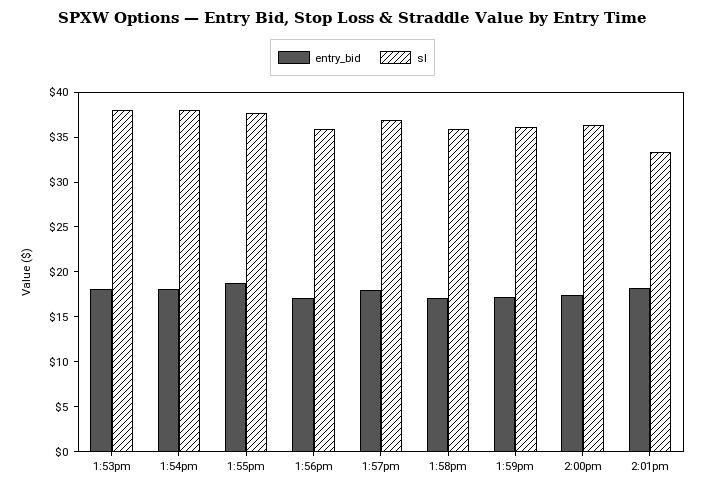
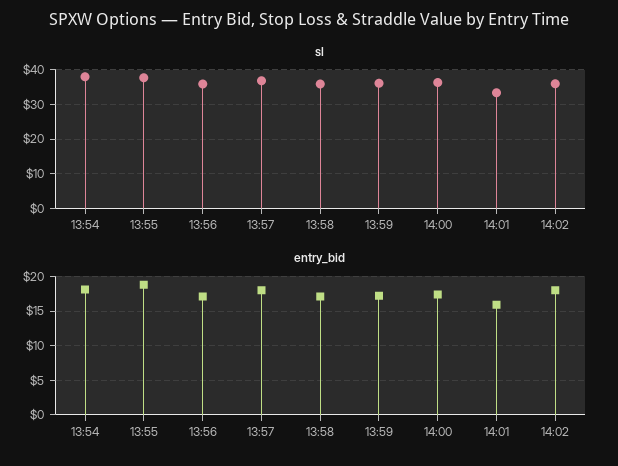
entry_bid, 1:53pm: 18 -> none
sl, 1:53pm: 38 -> none
entry_bid, 2:01pm: 18 -> 16
sl, 14:02: none -> 36
entry_bid, 14:02: none -> 18

